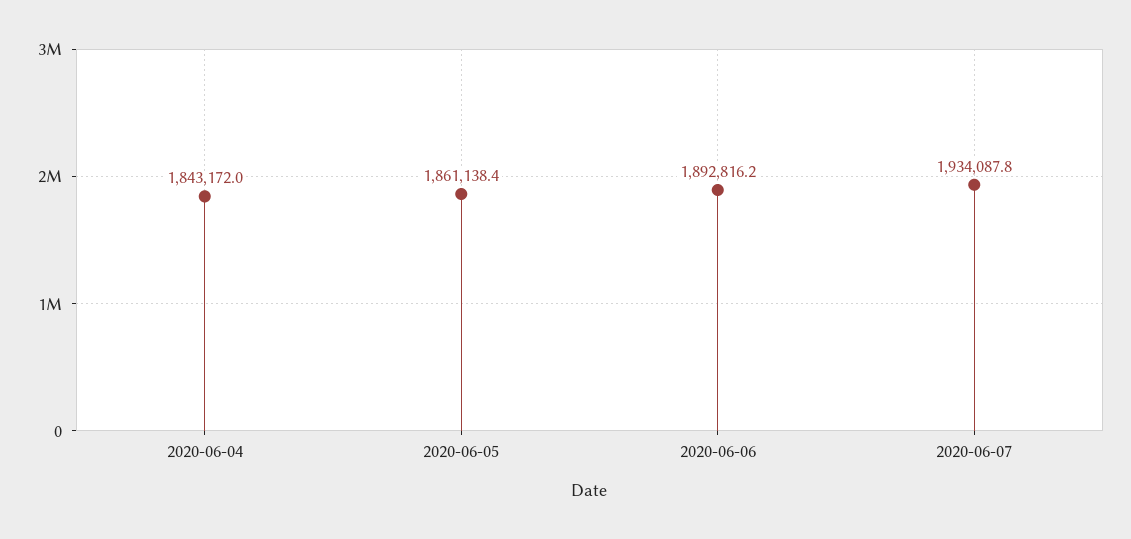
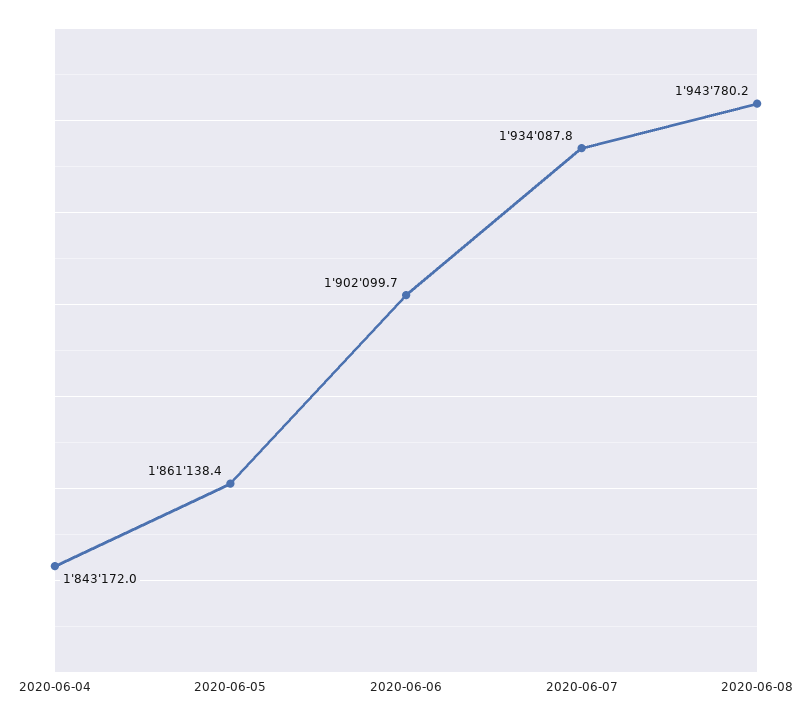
2020-06-06: 1892816.2 -> 1902099.7
2020-06-08: none -> 1943780.2

